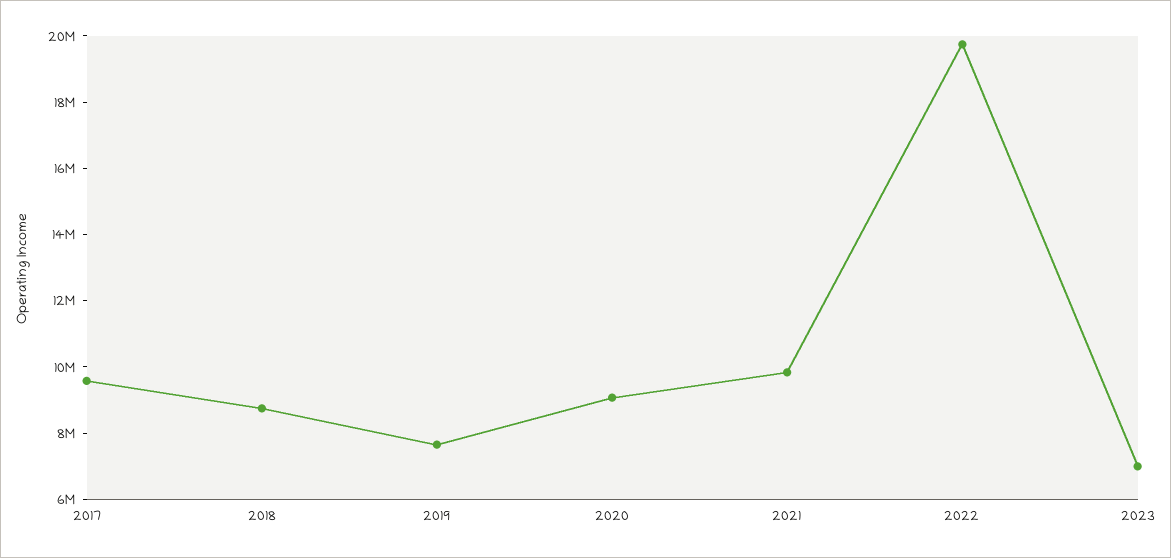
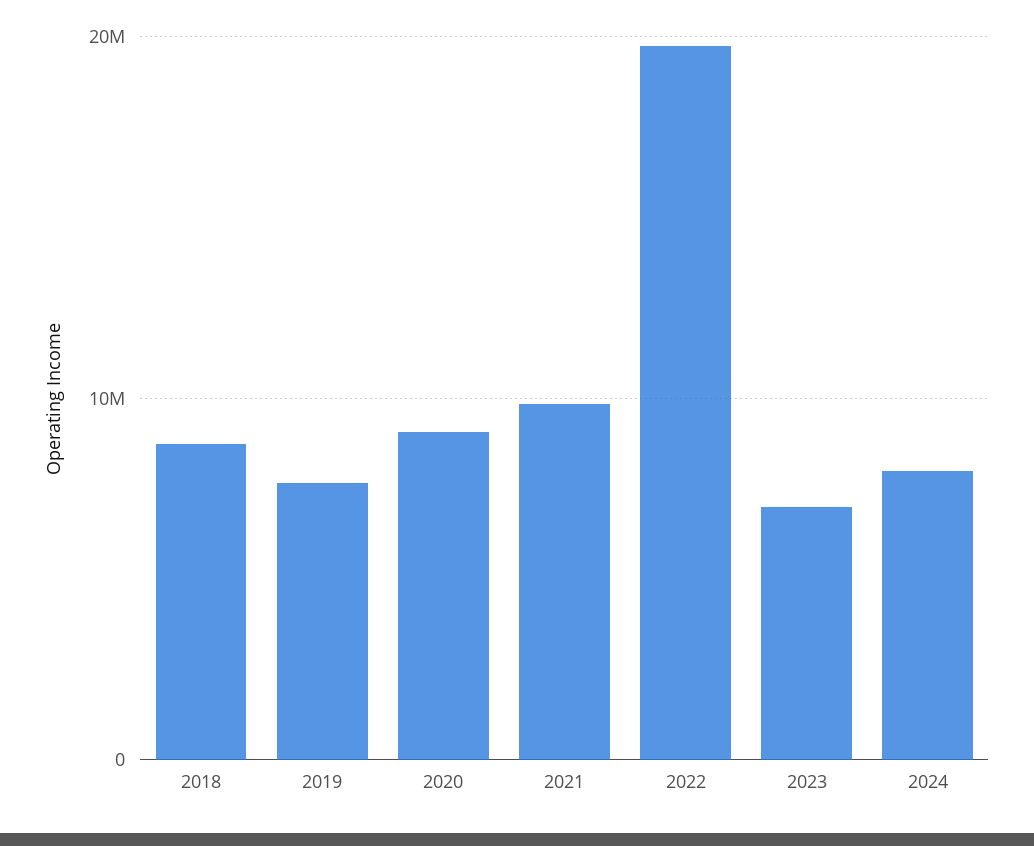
2017: 9500000 -> none
2024: none -> 8000000

